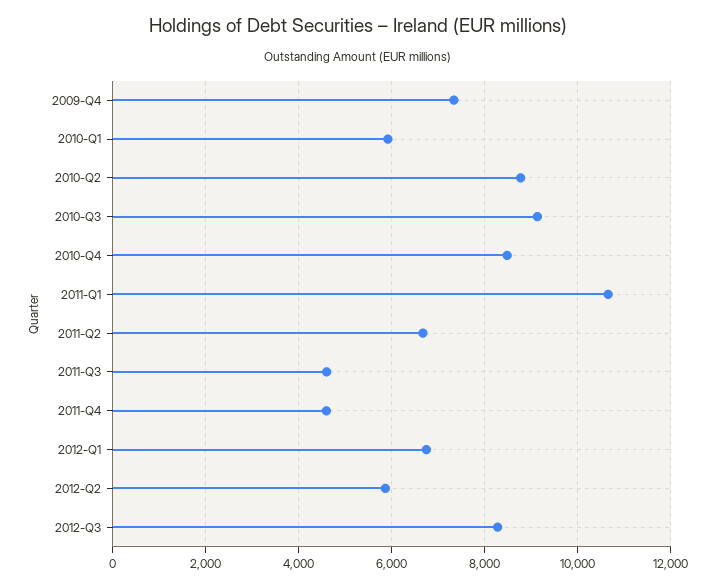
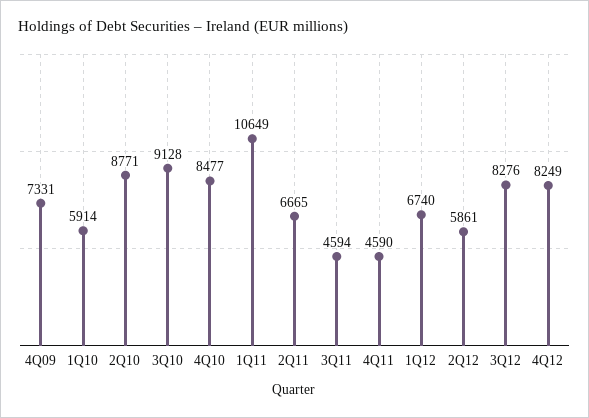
4Q12: none -> 8249

